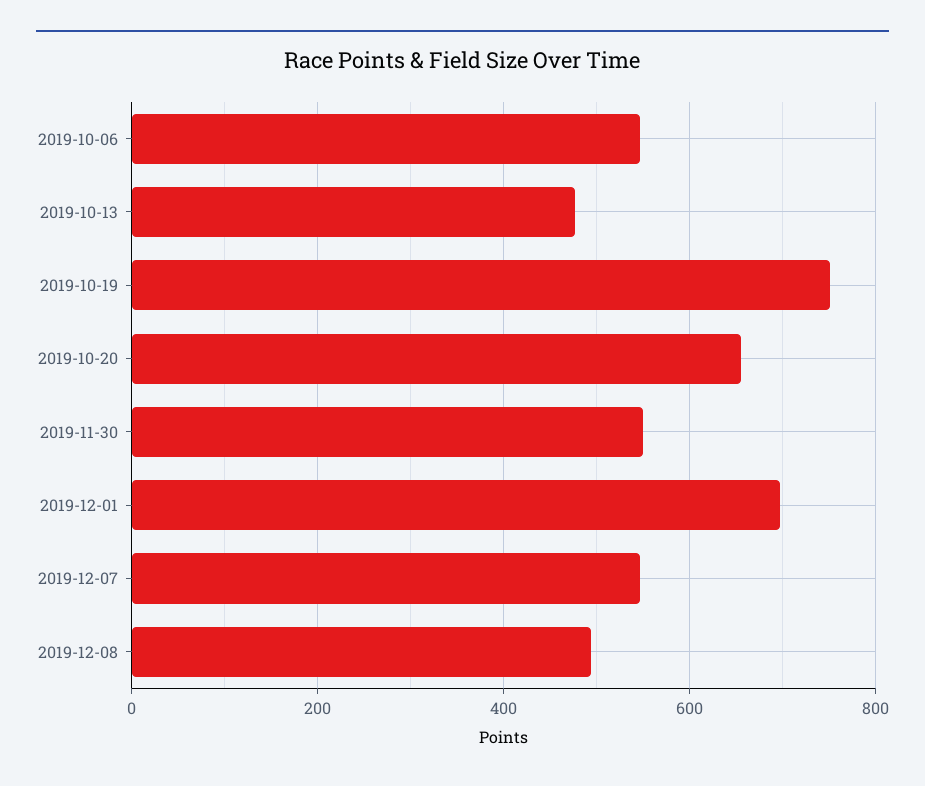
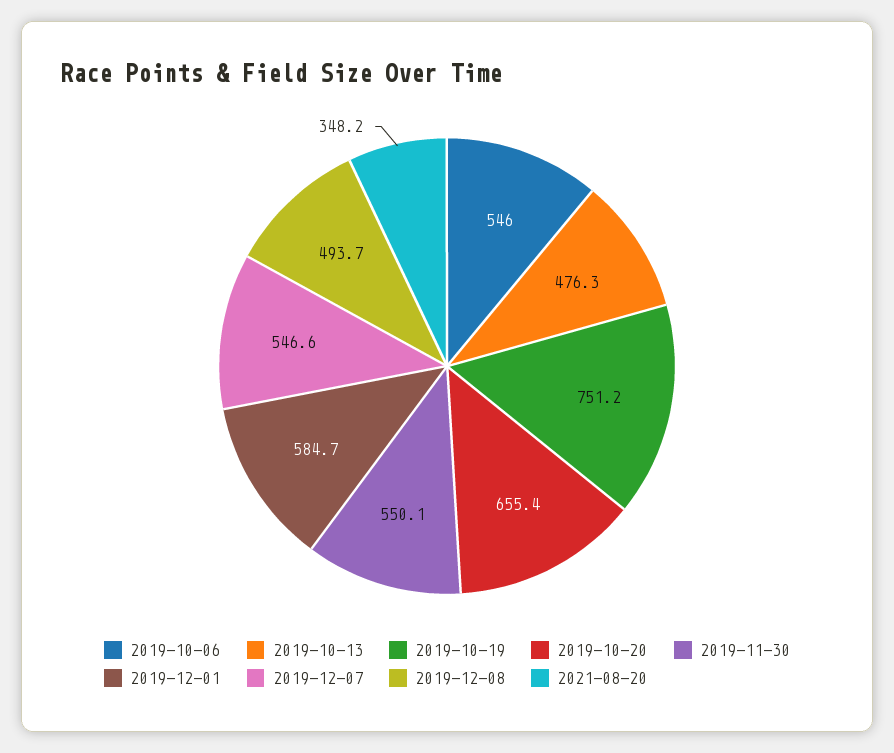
2019-12-01: 700 -> 584.7
2021-08-20: none -> 348.2

